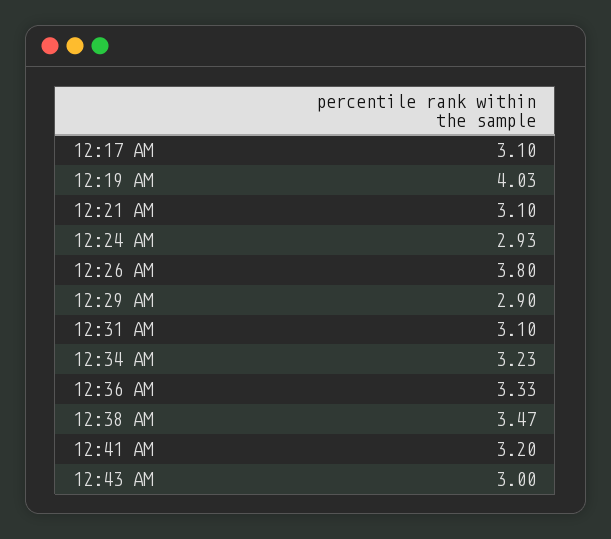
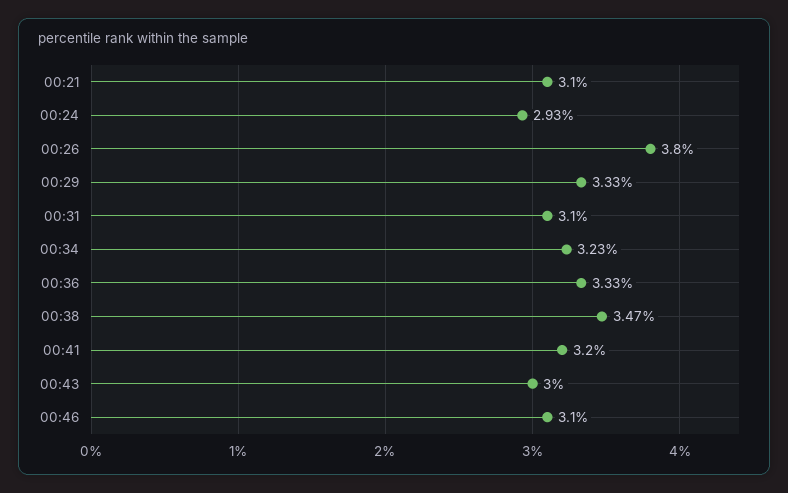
12:17 AM: 3.1 -> none
12:19 AM: 4.03 -> none
12:29 AM: 2.9 -> 3.33
00:46: none -> 3.1

